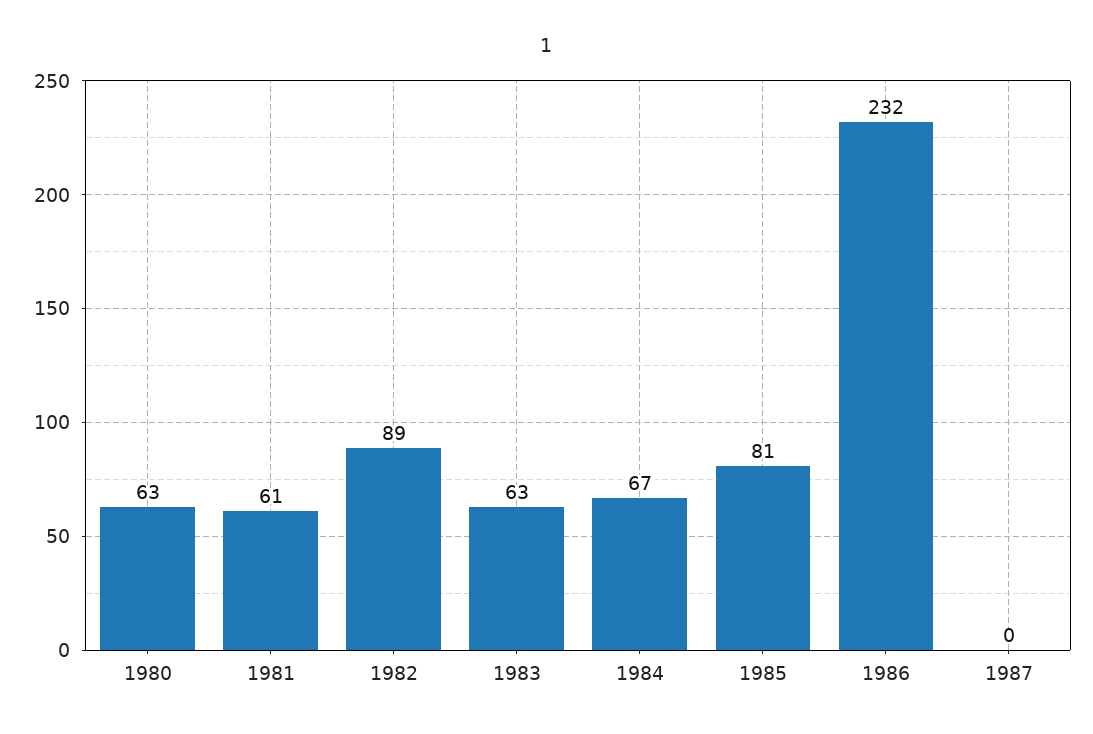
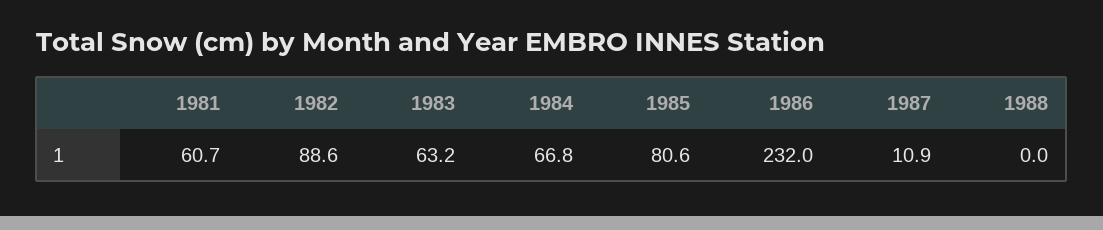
1980: 63 -> none
1987: 0 -> 10.9
1988: none -> 0

